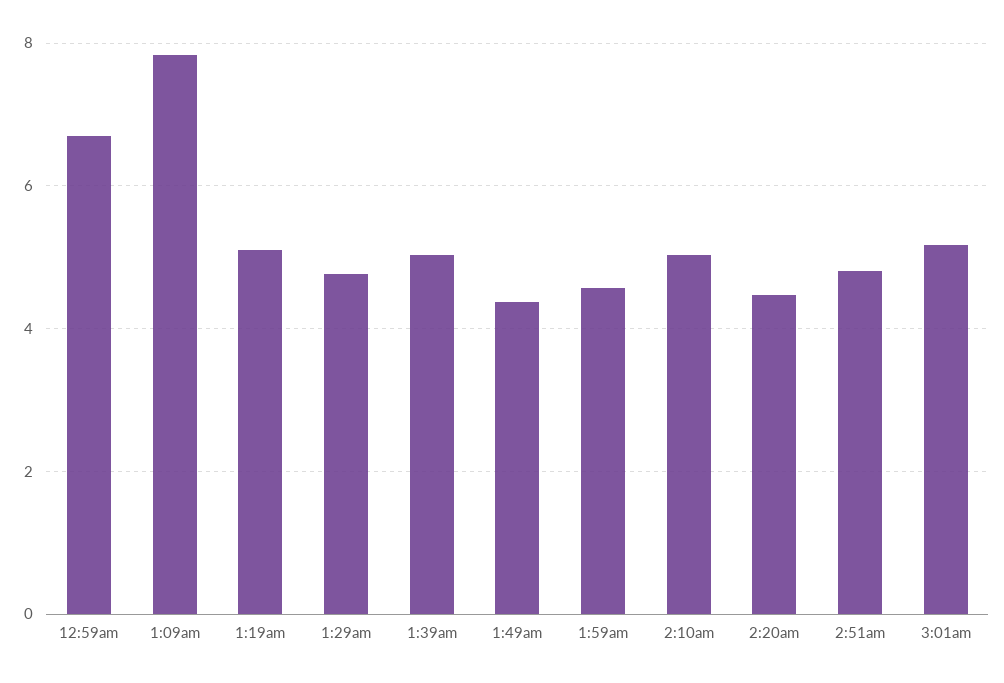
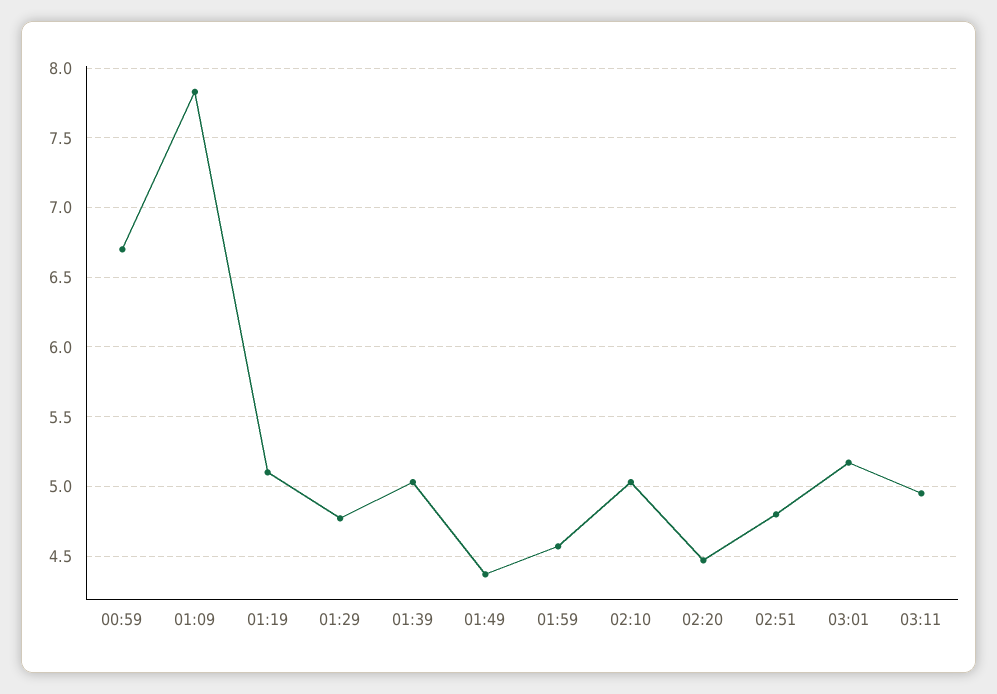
03:11: none -> 4.95

